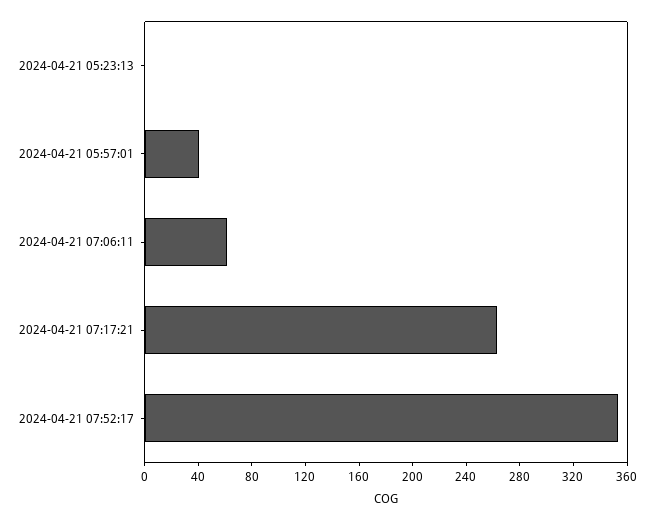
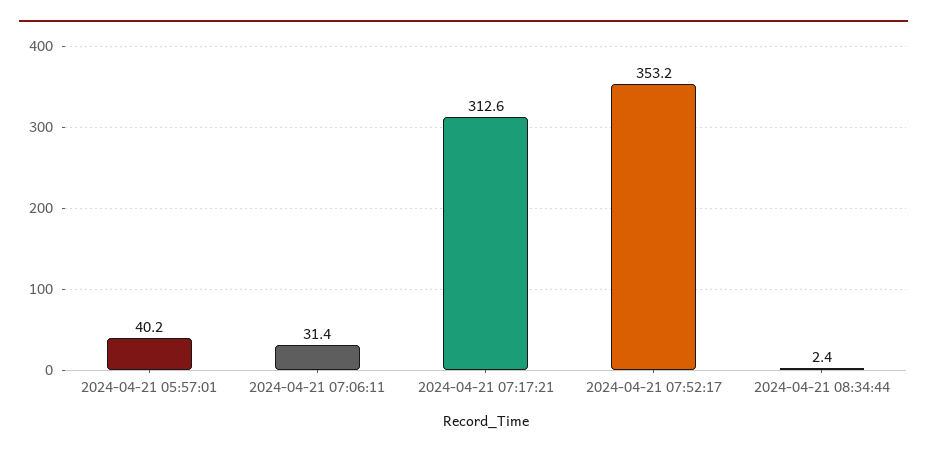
2024-04-21 05:23:13: 0 -> none
2024-04-21 07:06:11: 60 -> 31.4
2024-04-21 07:17:21: 260 -> 312.6
2024-04-21 08:34:44: none -> 2.4

